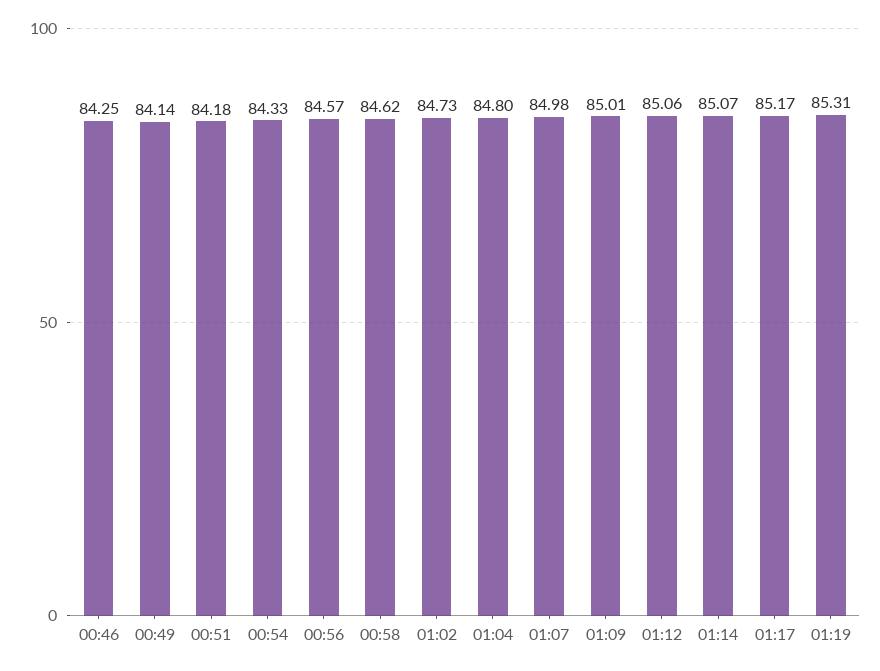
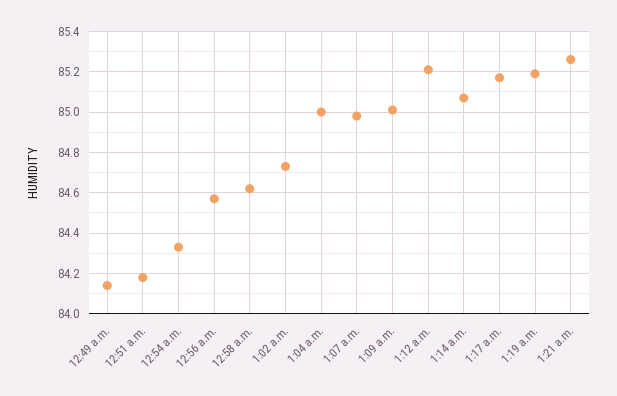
00:46: 84.25 -> none
01:04: 84.8 -> 85
01:12: 85.06 -> 85.2
01:19: 85.31 -> 85.2
1:21 a.m.: none -> 85.25

